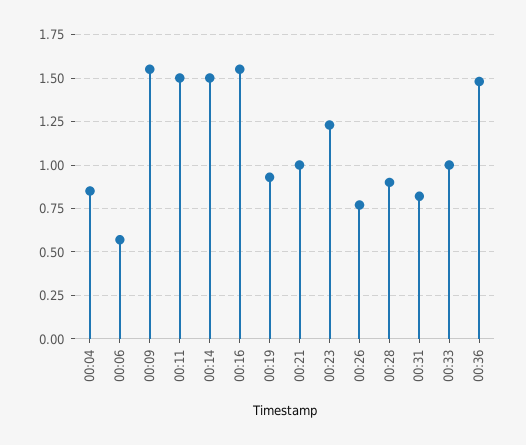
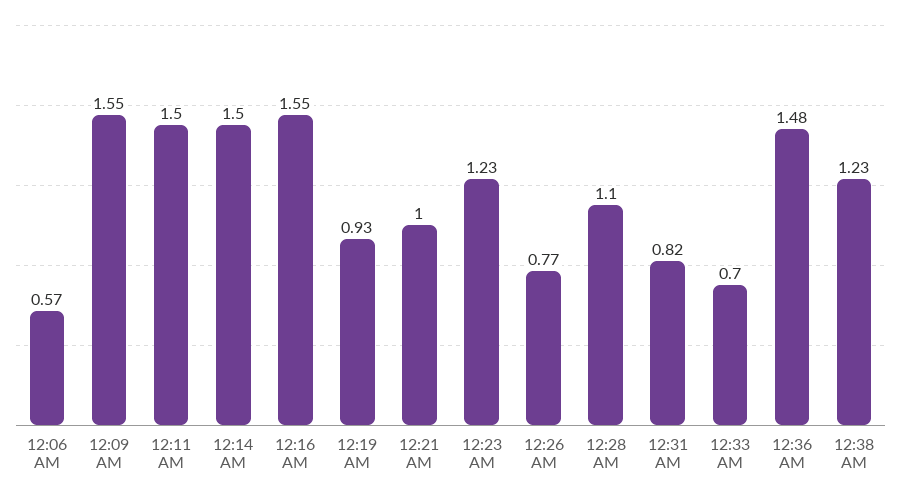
00:04: 0.85 -> none
00:28: 0.9 -> 1.1
00:33: 1 -> 0.7
12:38 AM: none -> 1.23

